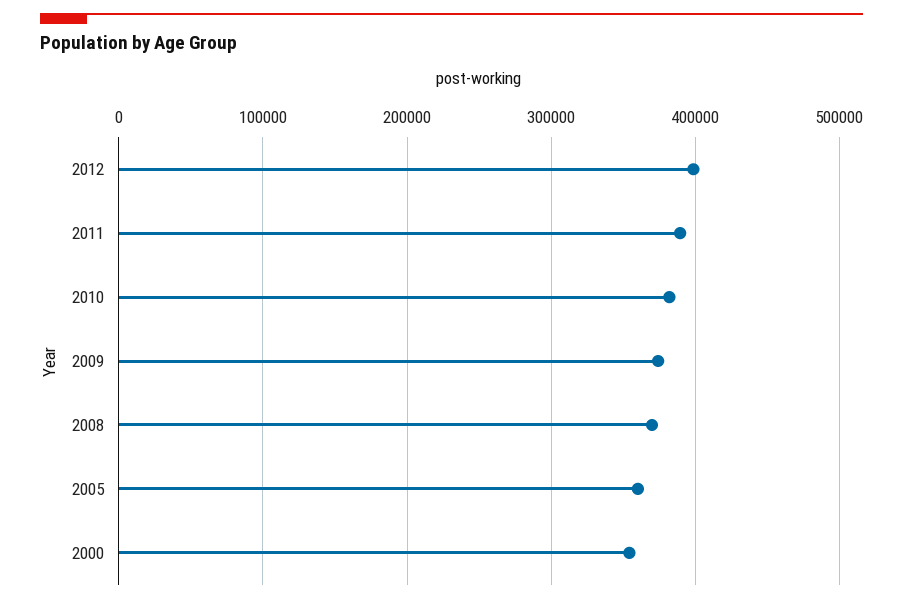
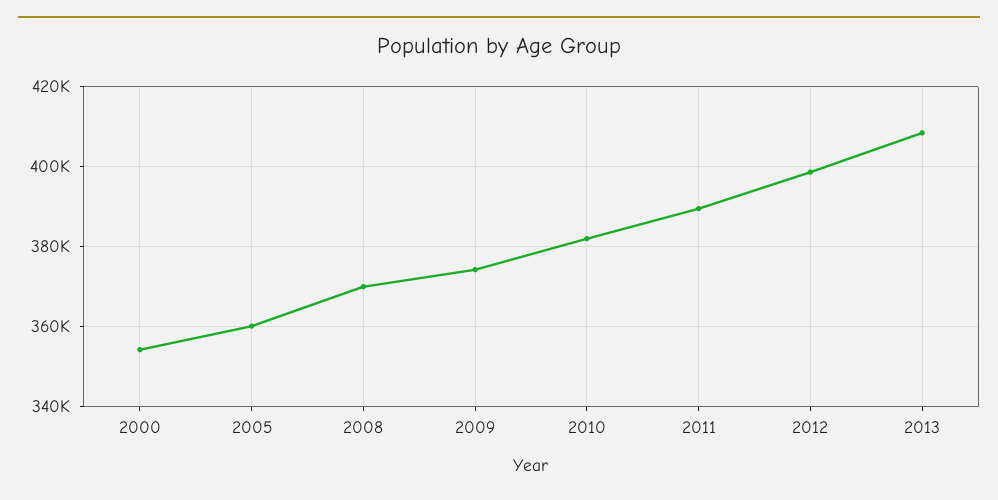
2013: none -> 408000

